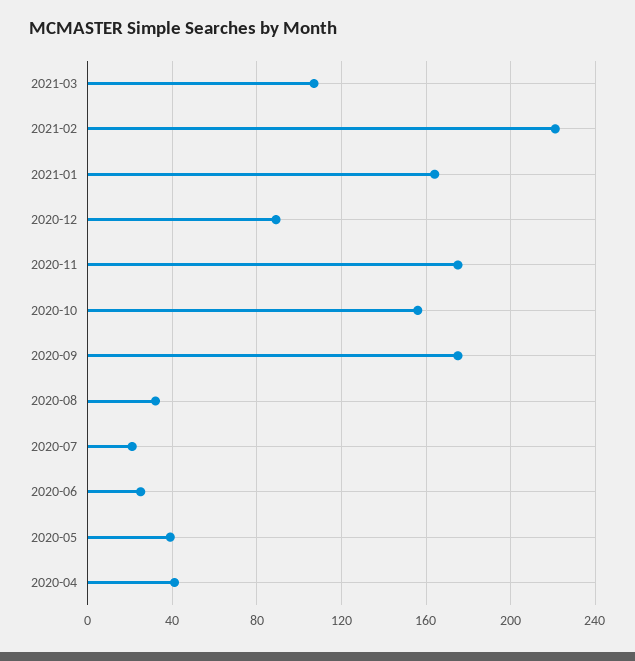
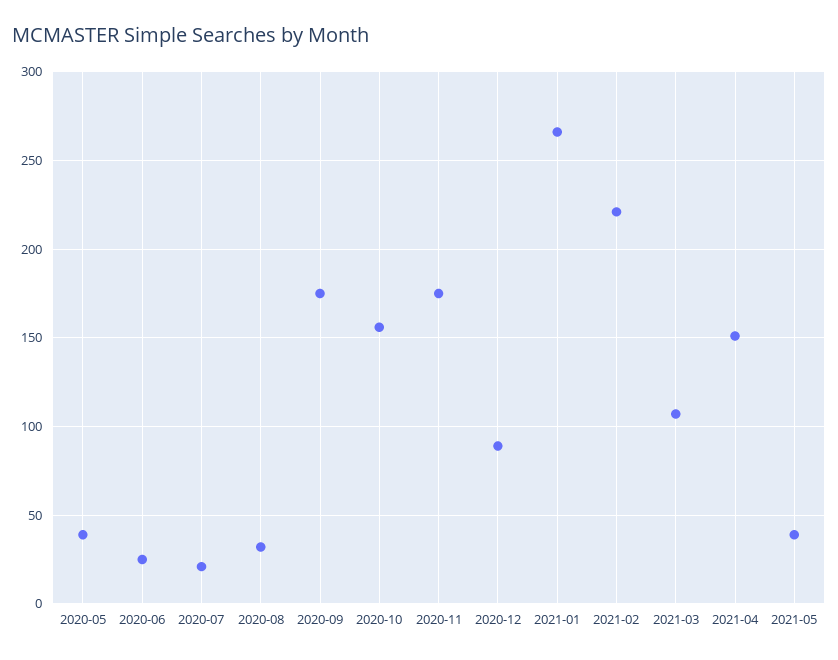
2021-01: 165 -> 265
2020-04: 40 -> none
2021-04: none -> 150
2021-05: none -> 40

